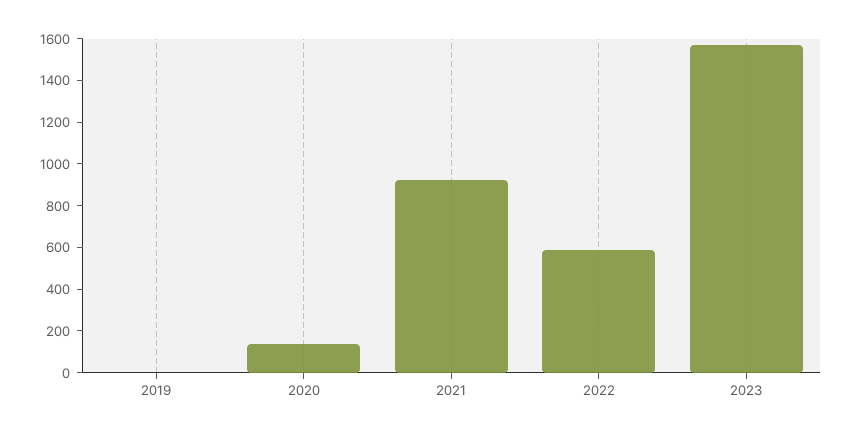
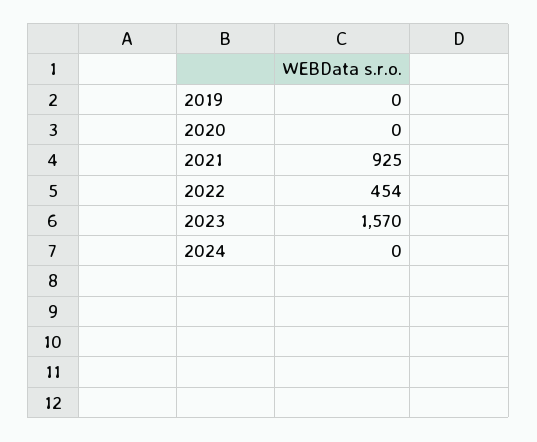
2020: 150 -> 0
2022: 600 -> 454
2024: none -> 0

